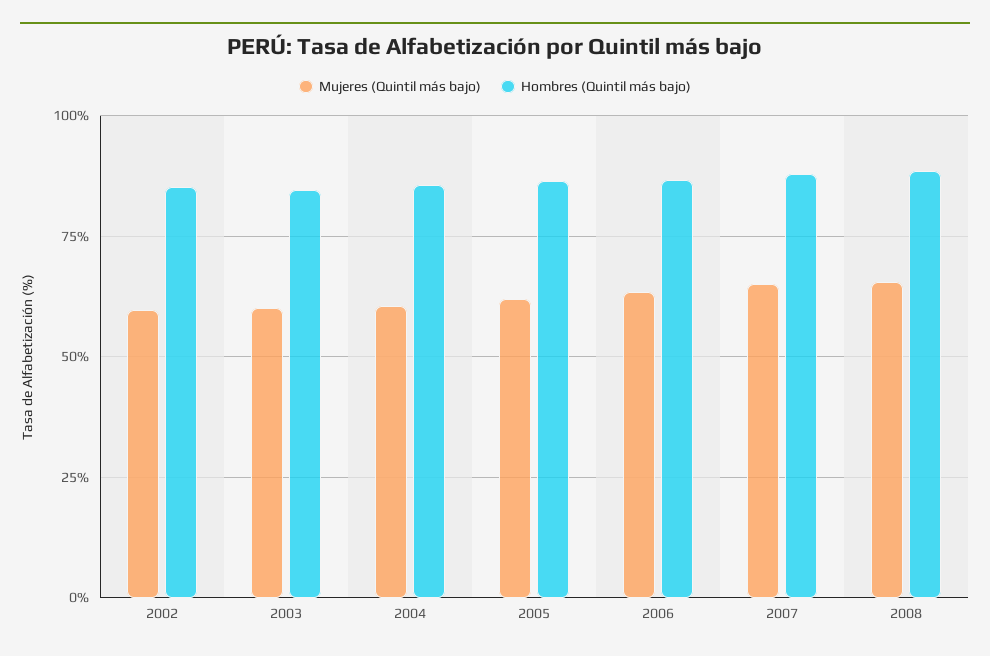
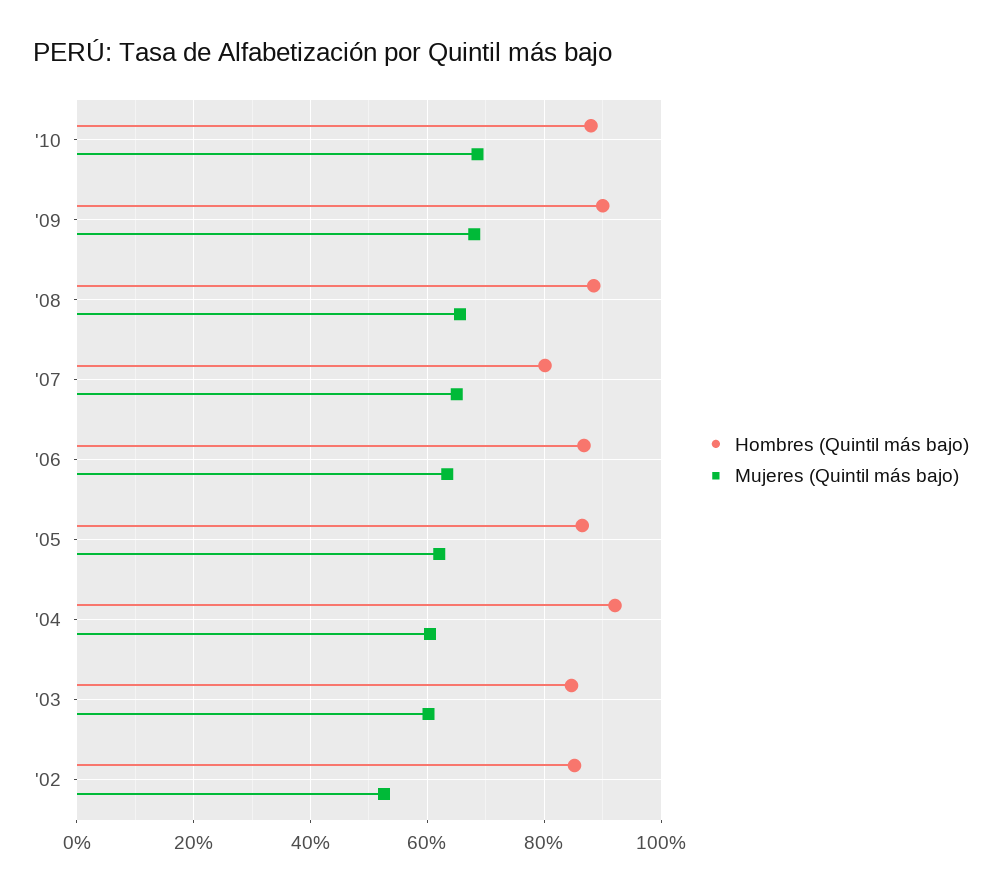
Mujeres (Quintil más bajo), 2002: 60 -> 52
Hombres (Quintil más bajo), 2004: 85 -> 92
Hombres (Quintil más bajo), 2007: 87.5 -> 80
Hombres (Quintil más bajo), '10: none -> 88
Mujeres (Quintil más bajo), '10: none -> 68
Hombres (Quintil más bajo), '09: none -> 90
Mujeres (Quintil más bajo), '09: none -> 68

